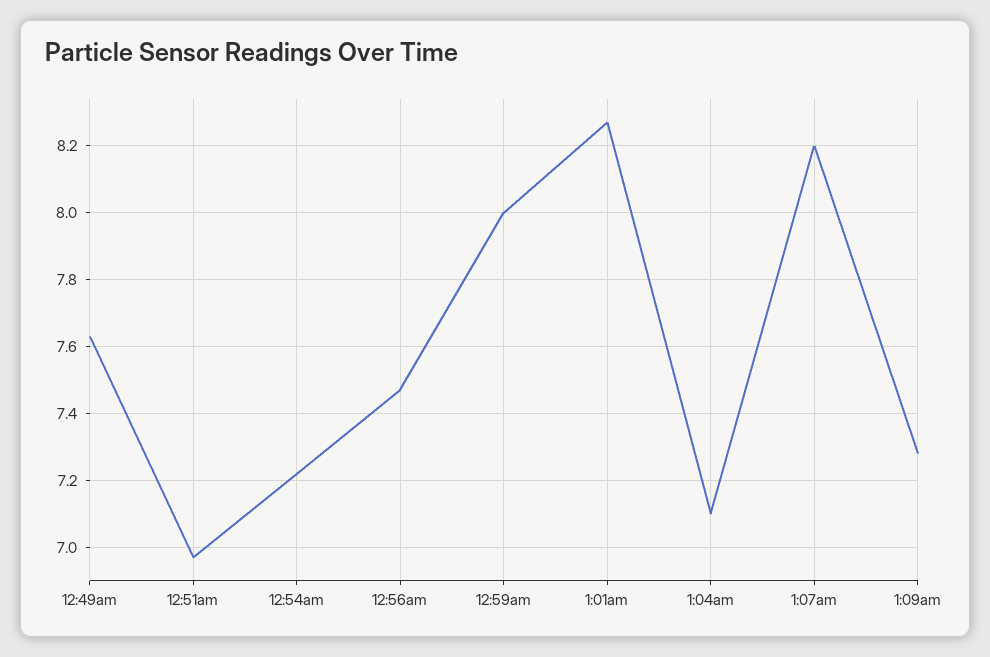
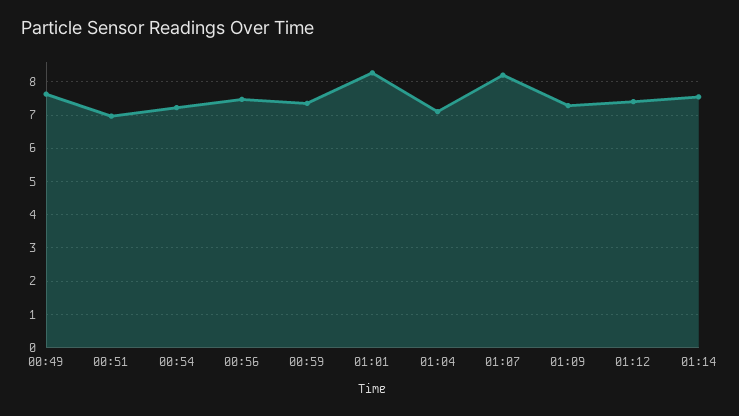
12:59am: 8 -> 7.4
01:12: none -> 7.4
01:14: none -> 7.6

